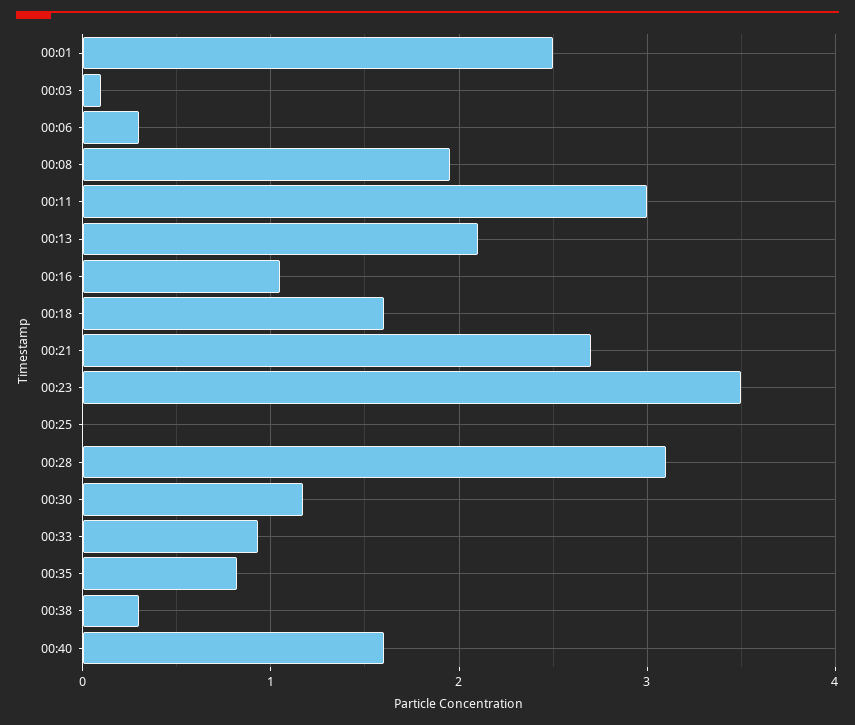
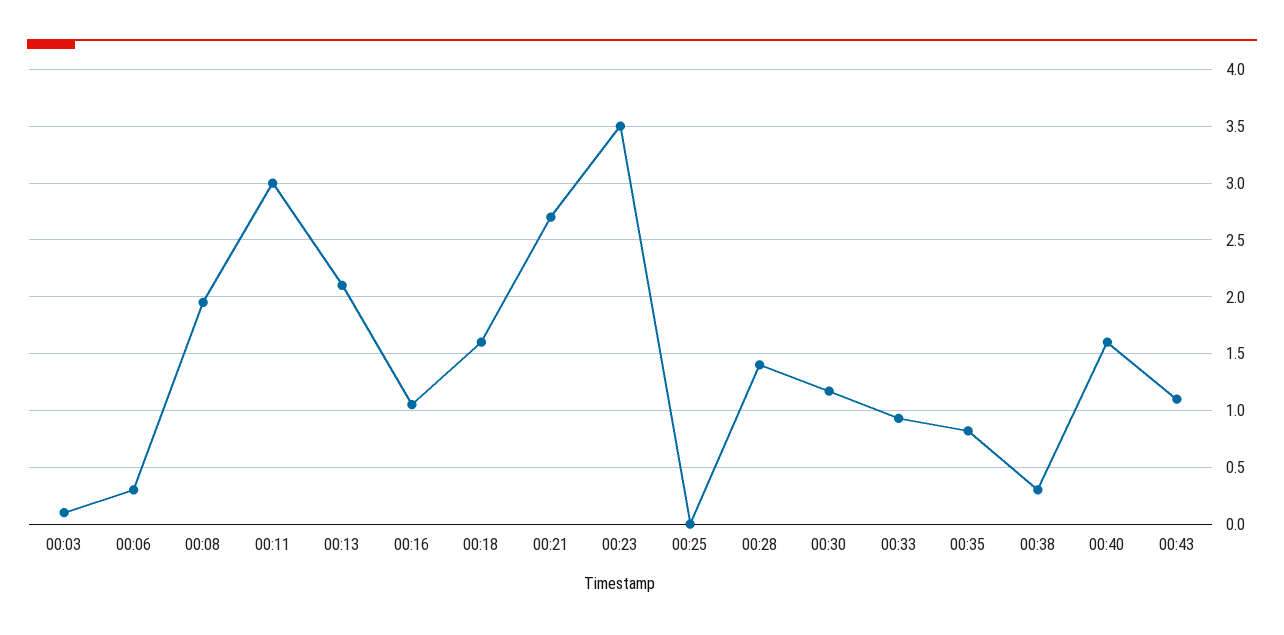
00:01: 2.5 -> none
00:28: 3.1 -> 1.4
00:43: none -> 1.1

